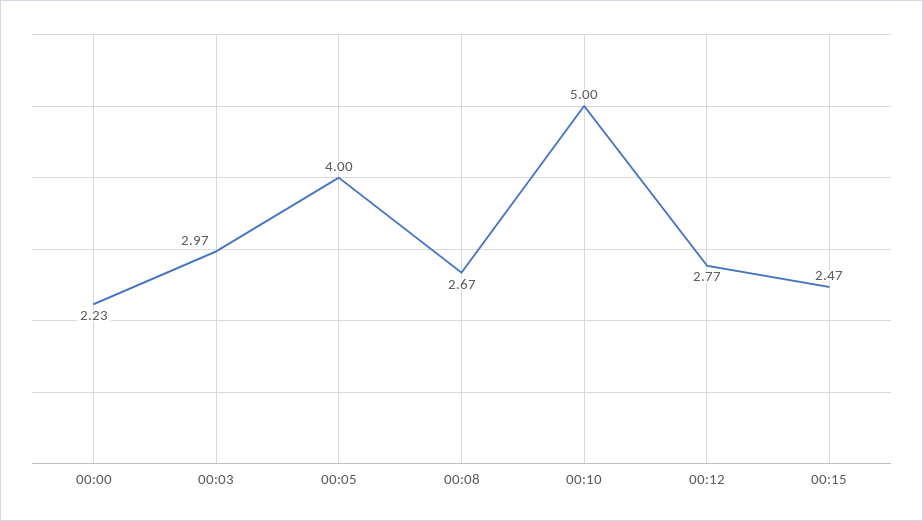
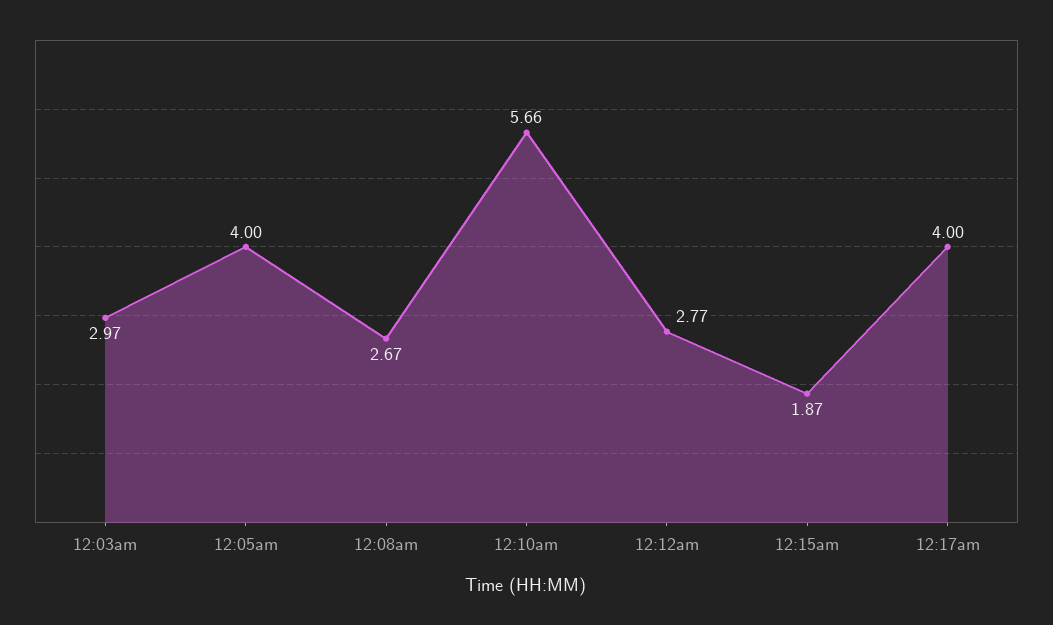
00:00: 2.23 -> none
00:10: 5 -> 5.66
00:15: 2.47 -> 1.87
12:17am: none -> 4

